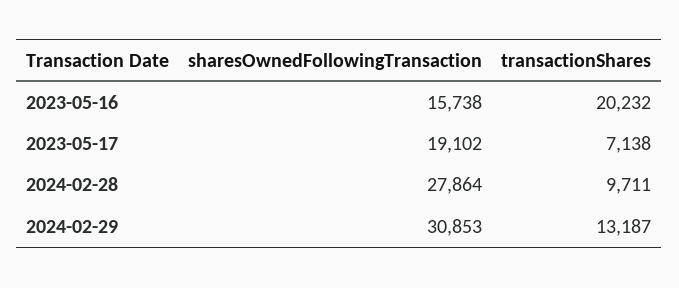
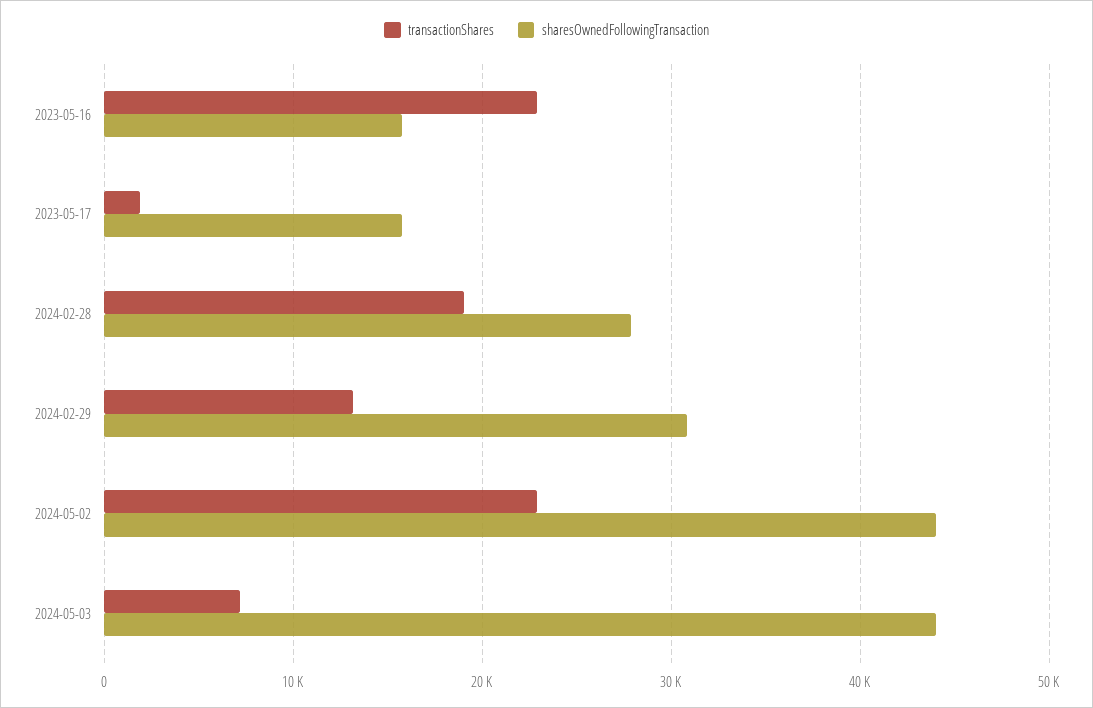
transactionShares, 2023-05-16: 20232 -> 23000
sharesOwnedFollowingTransaction, 2023-05-17: 19102 -> 16000
transactionShares, 2023-05-17: 7138 -> 2000
transactionShares, 2024-02-28: 9711 -> 19000
transactionShares, 2024-05-02: none -> 23000
sharesOwnedFollowingTransaction, 2024-05-02: none -> 44000
transactionShares, 2024-05-03: none -> 7000
sharesOwnedFollowingTransaction, 2024-05-03: none -> 44000

